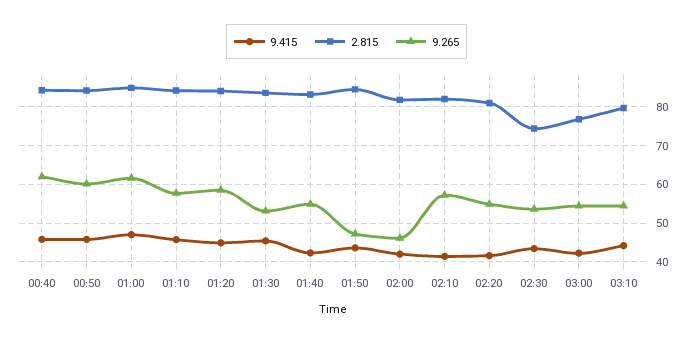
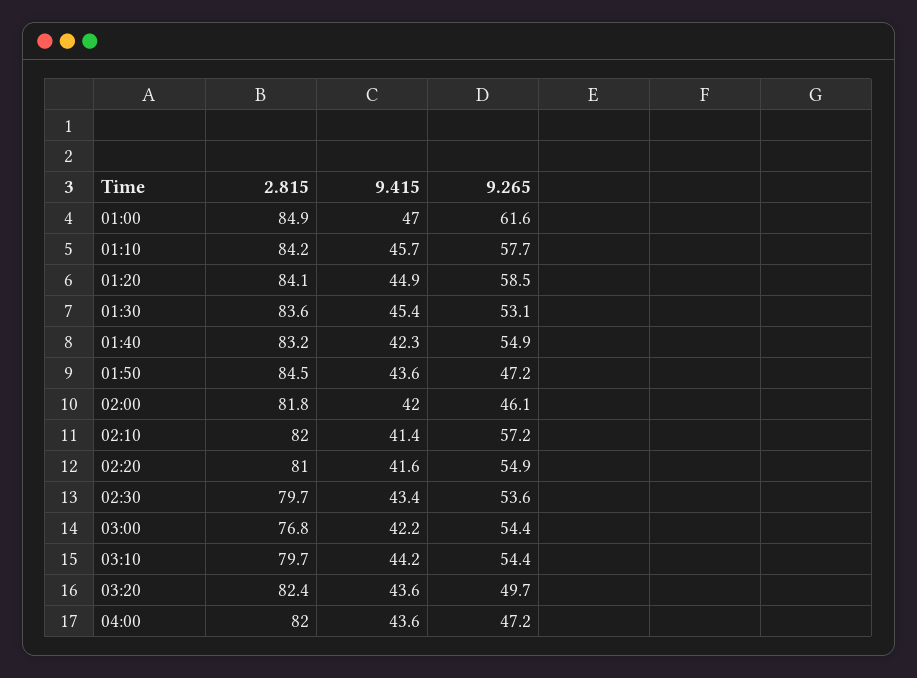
9.415, 00:40: 46 -> none
2.815, 00:40: 84 -> none
9.265, 00:40: 62 -> none
9.415, 00:50: 46 -> none
2.815, 00:50: 84 -> none
9.265, 00:50: 60 -> none
2.815, 02:30: 74 -> 79.7
2.815, 03:20: none -> 82.4
9.415, 03:20: none -> 43.6
9.265, 03:20: none -> 49.7
2.815, 04:00: none -> 82
9.415, 04:00: none -> 43.6
9.265, 04:00: none -> 47.2

